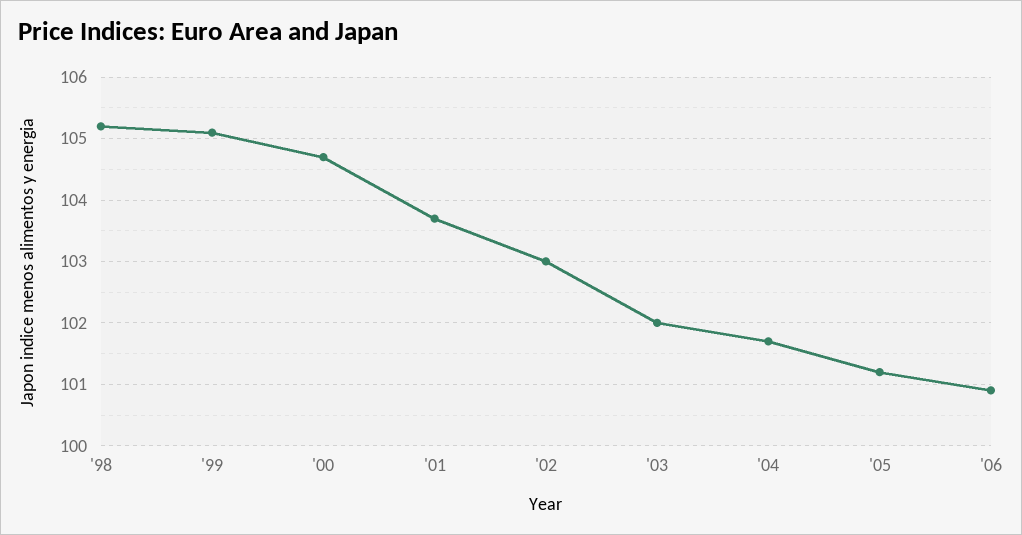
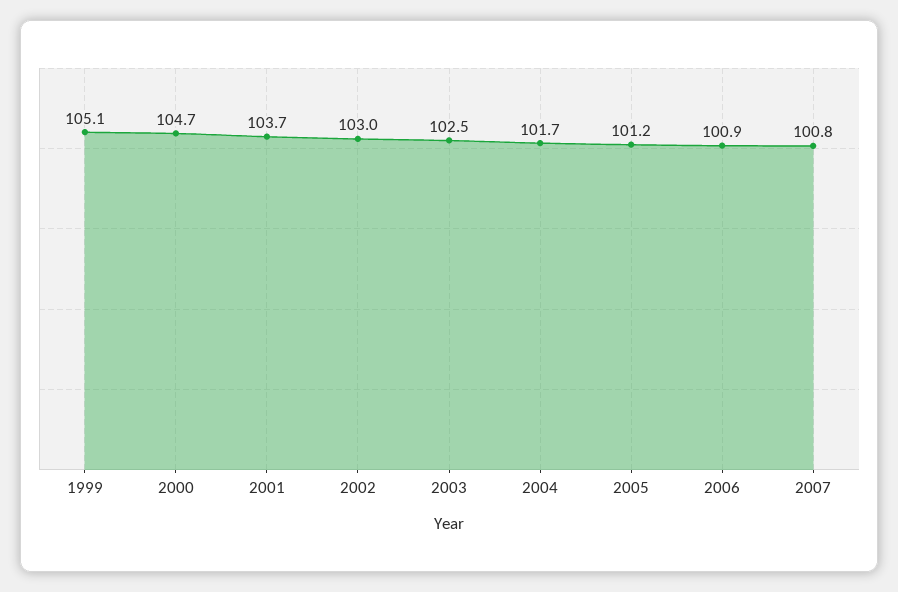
'98: 105.2 -> none
'03: 102 -> 102.5
2007: none -> 100.8

